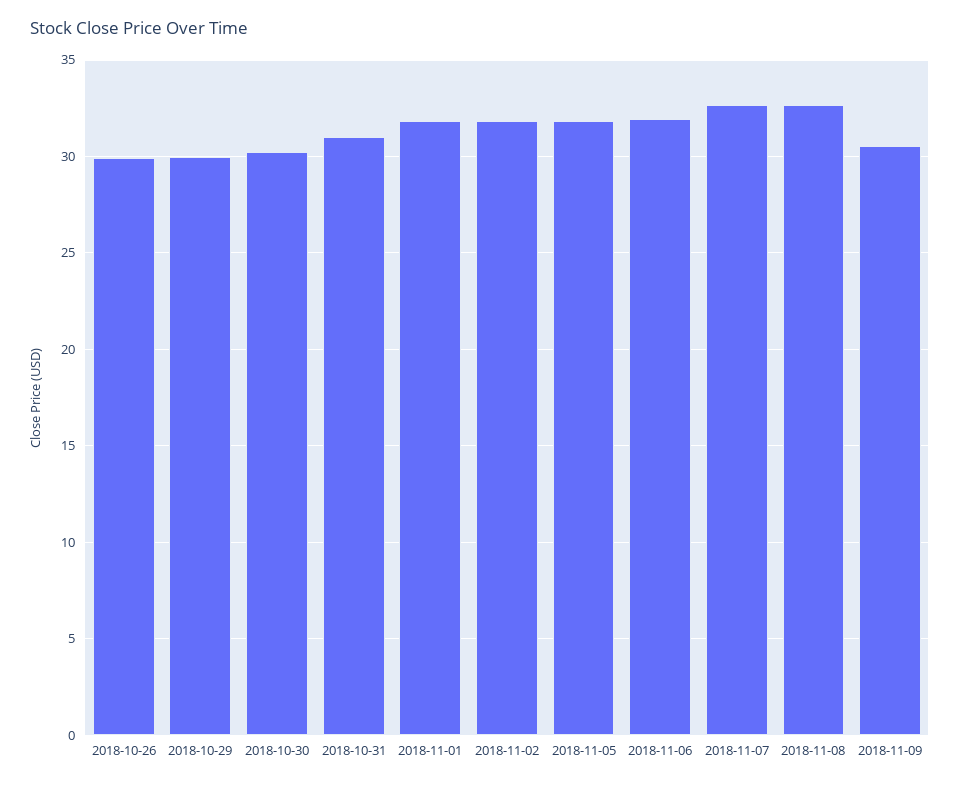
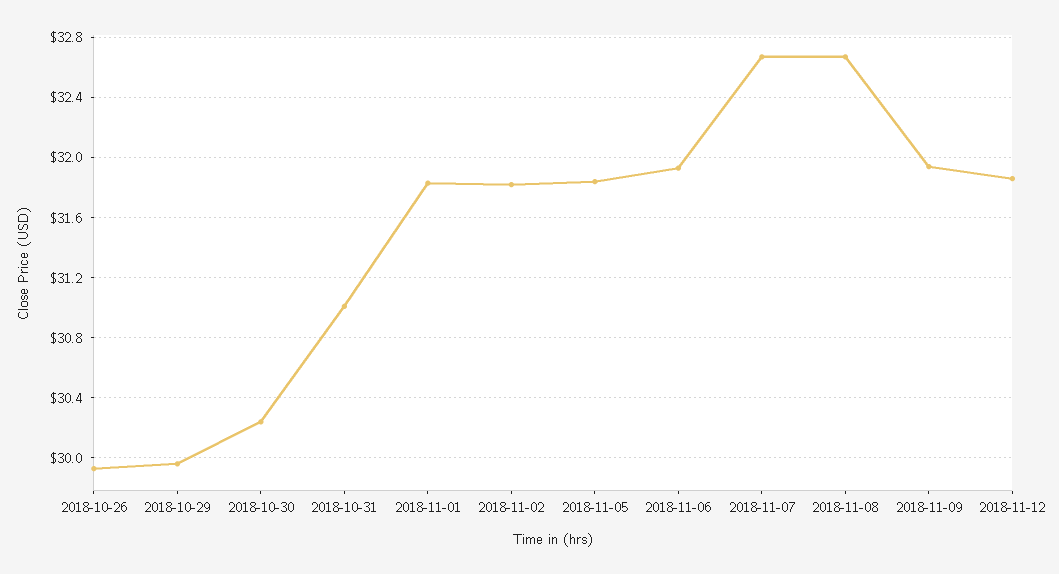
2018-11-09: 30.5 -> 31.95
2018-11-12: none -> 31.85

